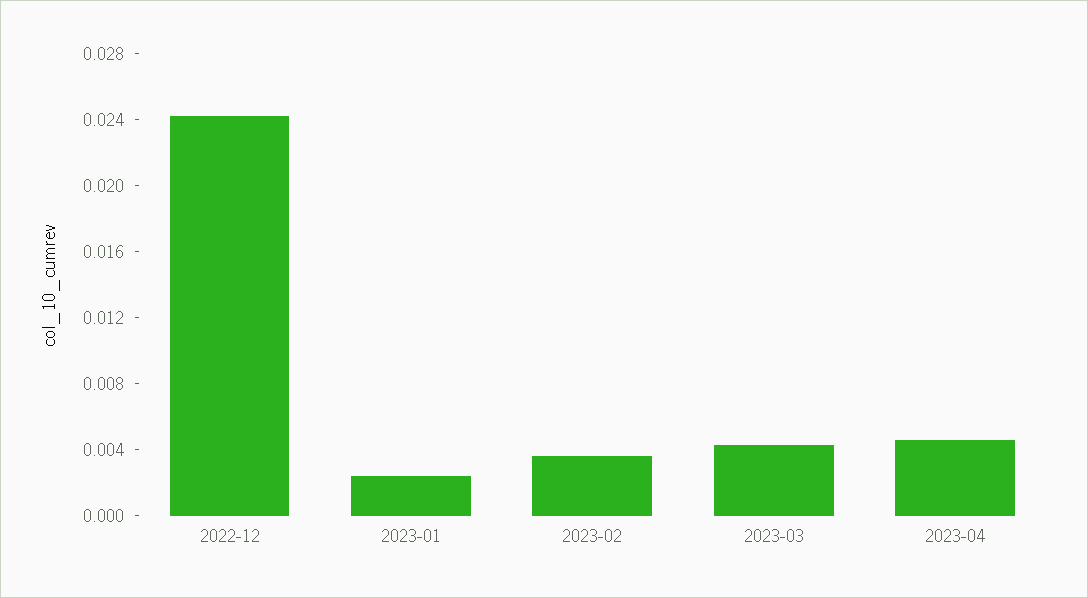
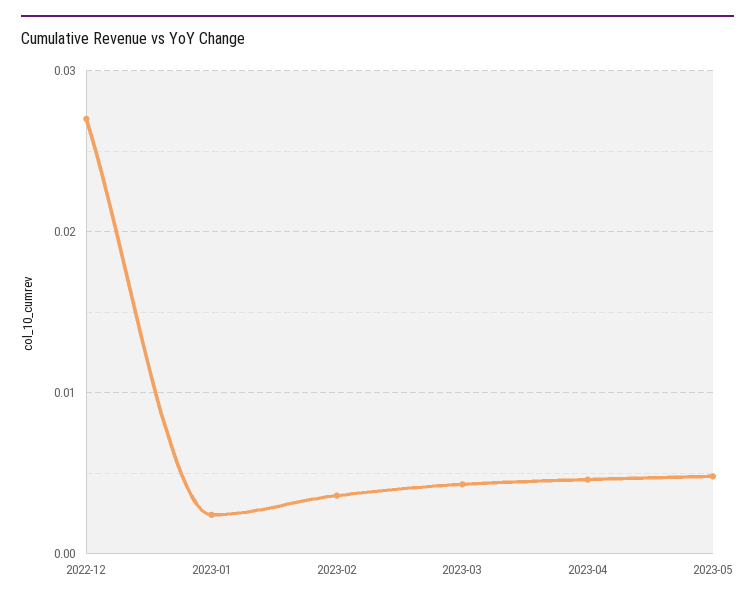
2022-12: 0.024 -> 0.027
2023-05: none -> 0.005

